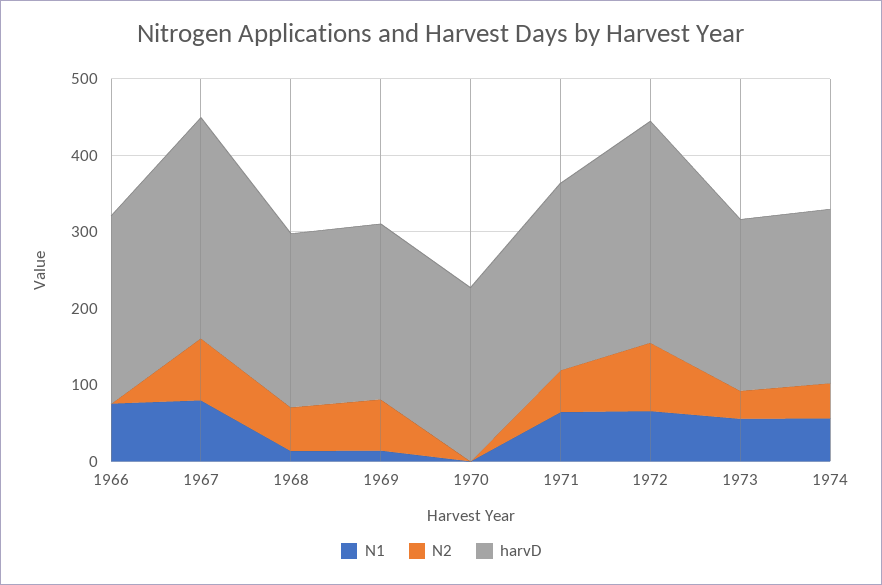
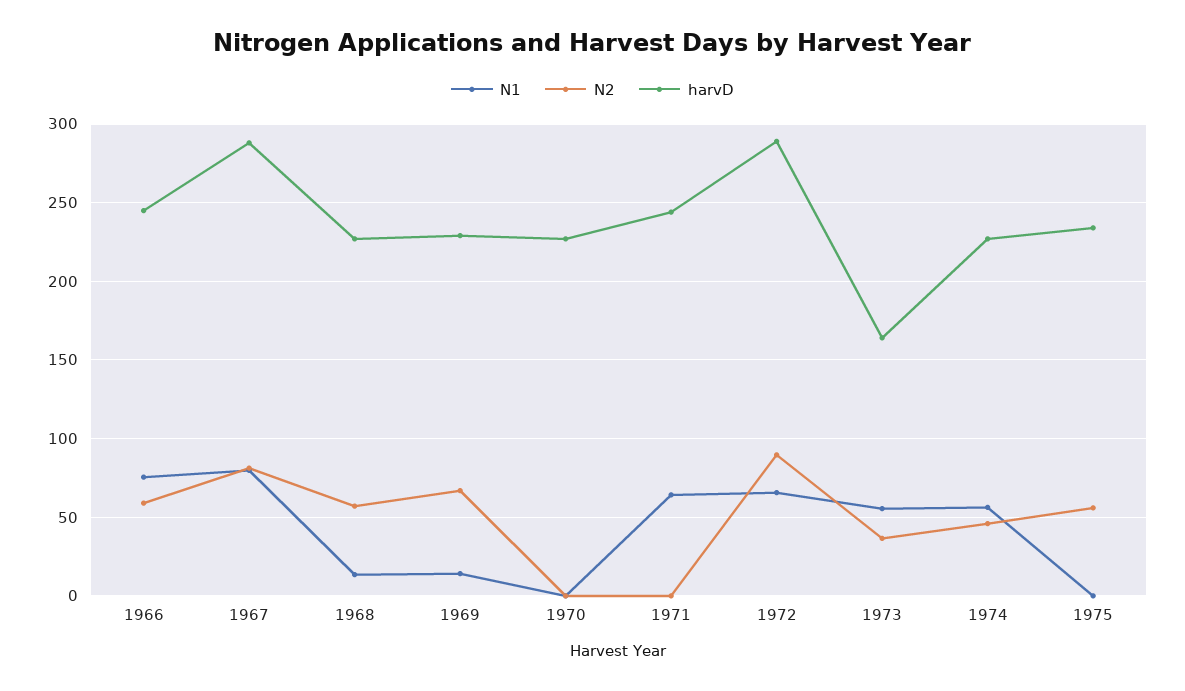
N2, 1966: 0 -> 60
N2, 1971: 60 -> 0
harvD, 1973: 220 -> 165
N1, 1975: none -> 0
N2, 1975: none -> 55
harvD, 1975: none -> 235

